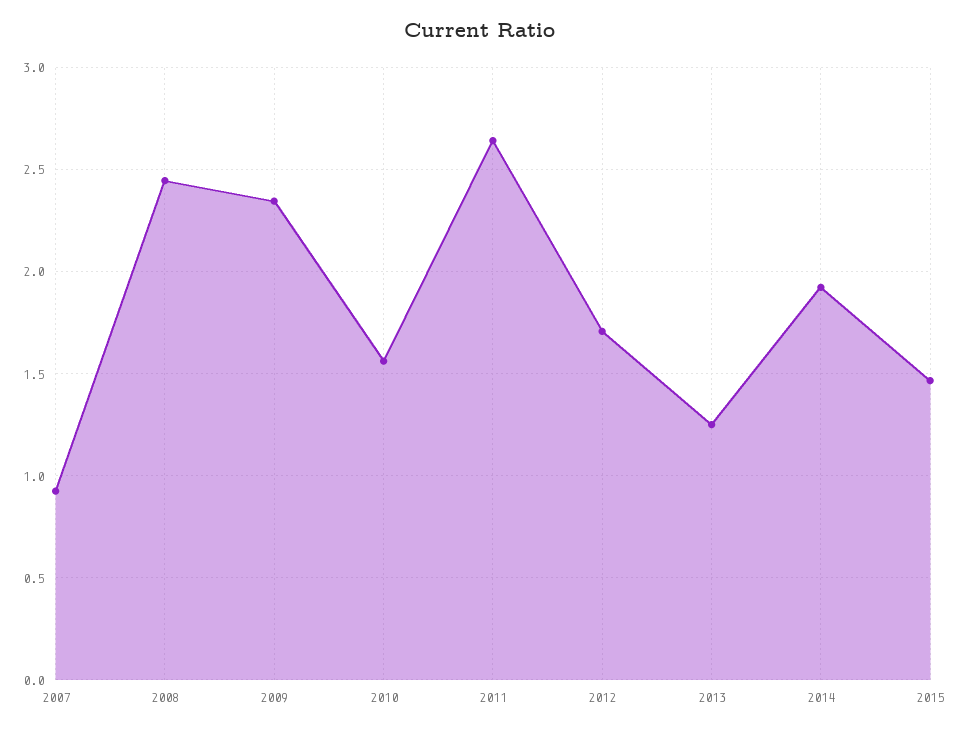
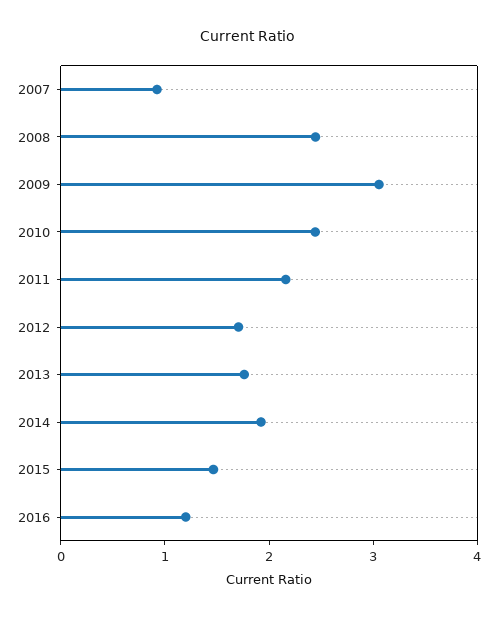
2009: 2.35 -> 3
2010: 1.55 -> 2.4
2011: 2.65 -> 2.2
2013: 1.25 -> 1.8
2016: none -> 1.2

